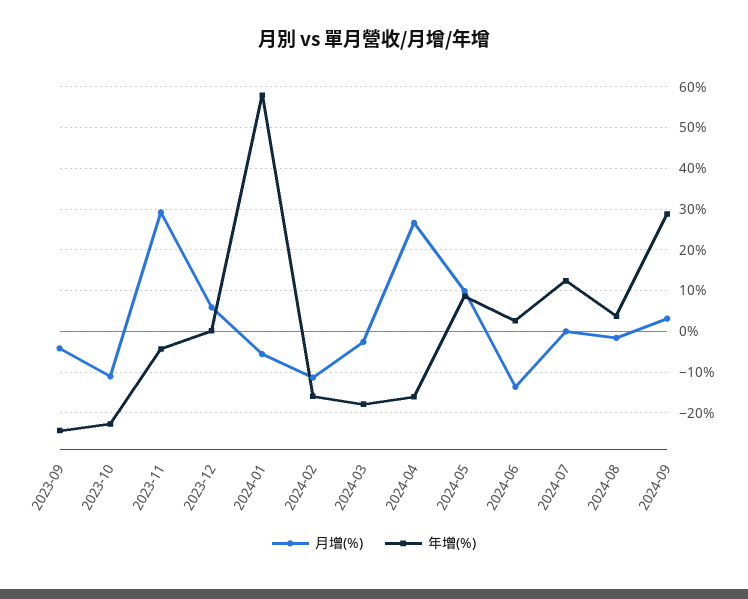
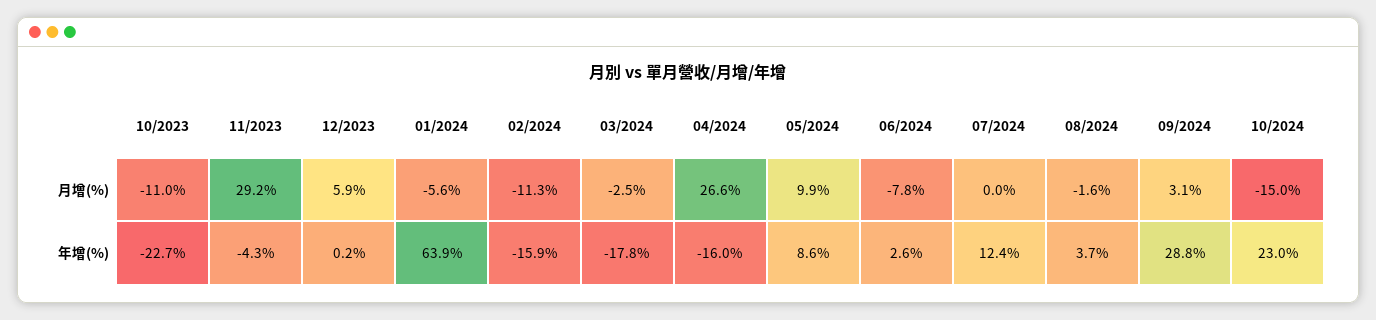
月增(%), 2023-09: -4 -> none
年增(%), 2023-09: -24 -> none
年增(%), 2024-01: 58 -> 63.9
月增(%), 2024-06: -14 -> -7.8
月增(%), 10/2024: none -> -15
年增(%), 10/2024: none -> 23

